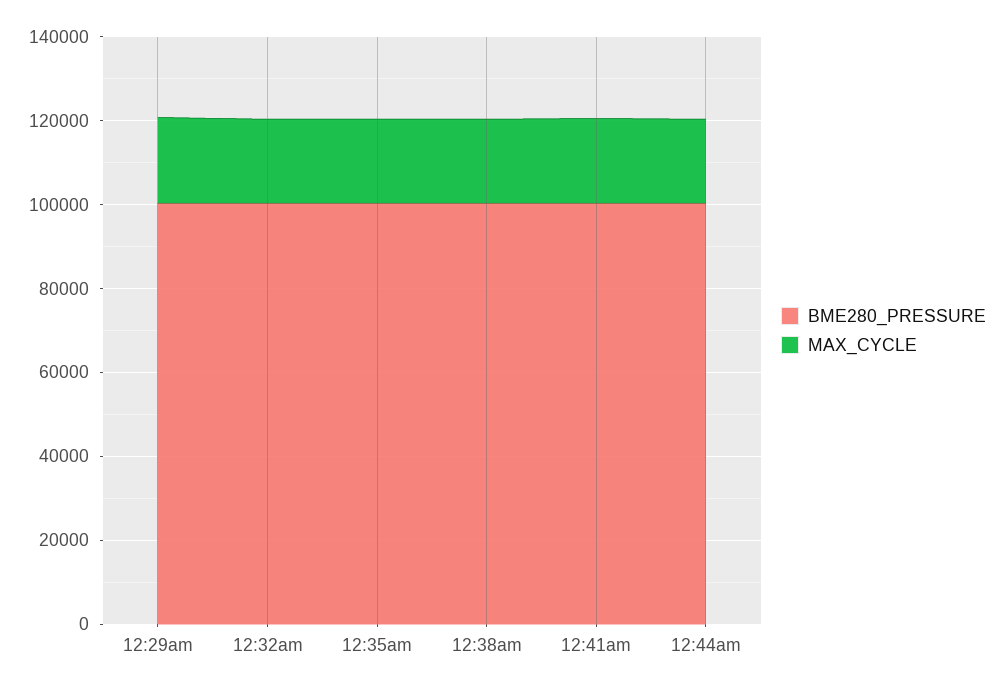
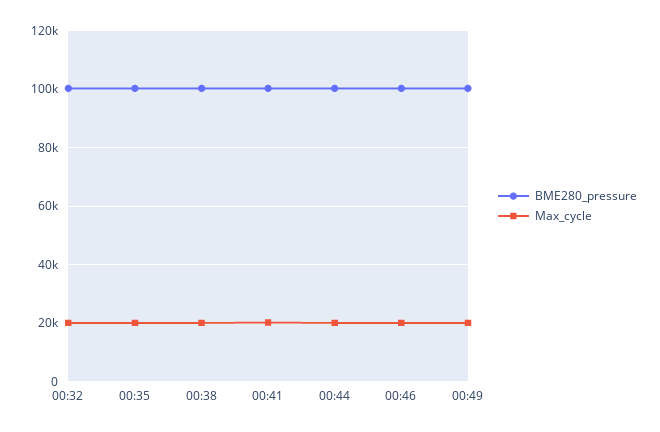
BME280_PRESSURE, 12:29am: 100000 -> none
MAX_CYCLE, 12:29am: 20000 -> none
BME280_PRESSURE, 00:46: none -> 100000
MAX_CYCLE, 00:46: none -> 20000
BME280_PRESSURE, 00:49: none -> 100000
MAX_CYCLE, 00:49: none -> 20000

